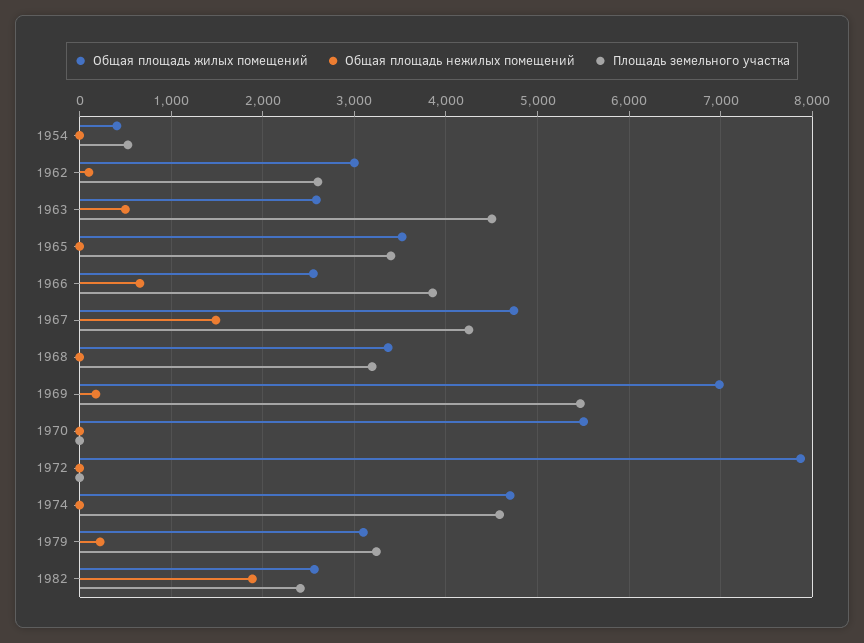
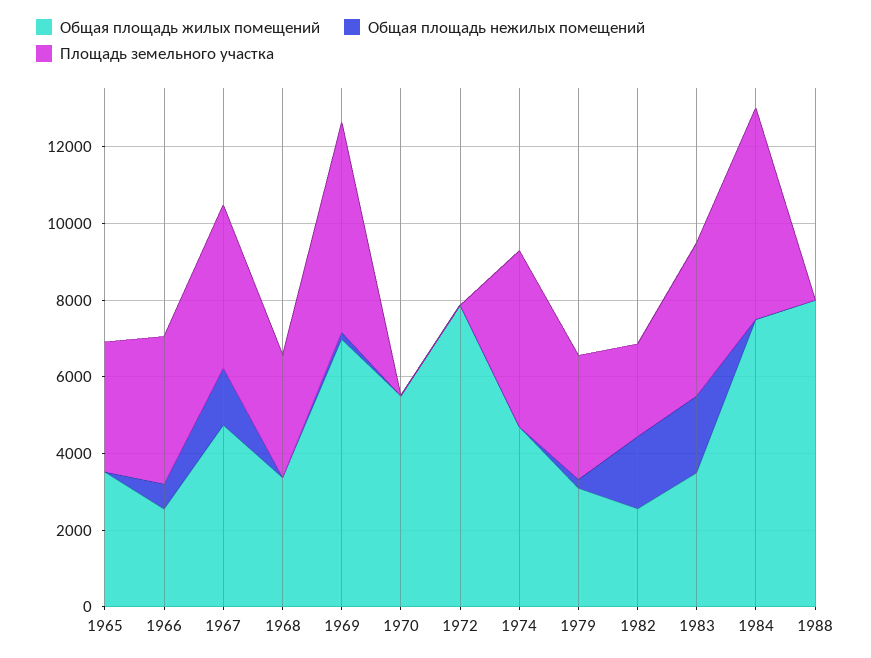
Общая площадь жилых помещений, 1954: 400 -> none
Общая площадь нежилых помещений, 1954: 0 -> none
Площадь земельного участка, 1954: 500 -> none
Общая площадь жилых помещений, 1962: 3000 -> none
Общая площадь нежилых помещений, 1962: 100 -> none
Площадь земельного участка, 1962: 2600 -> none
Общая площадь жилых помещений, 1963: 2600 -> none
Общая площадь нежилых помещений, 1963: 500 -> none
Площадь земельного участка, 1963: 4500 -> none
Общая площадь жилых помещений, 1983: none -> 3500
Общая площадь нежилых помещений, 1983: none -> 2000
Площадь земельного участка, 1983: none -> 4000
Общая площадь жилых помещений, 1984: none -> 7500
Общая площадь нежилых помещений, 1984: none -> 0
Площадь земельного участка, 1984: none -> 5500
Общая площадь жилых помещений, 1988: none -> 8000
Общая площадь нежилых помещений, 1988: none -> 0
Площадь земельного участка, 1988: none -> 0

